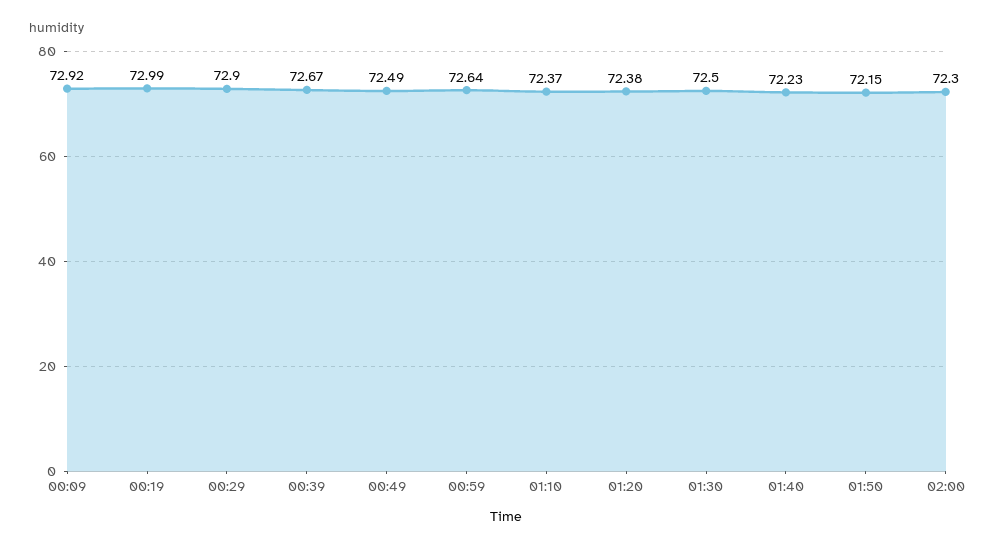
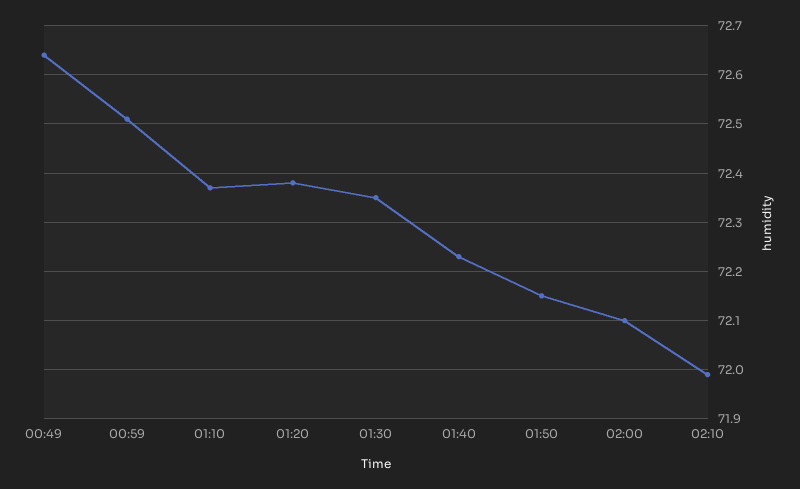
00:09: 72.92 -> none
00:19: 72.99 -> none
00:29: 72.9 -> none
00:39: 72.67 -> none
00:49: 72.49 -> 72.65
00:59: 72.64 -> 72.5
01:30: 72.5 -> 72.35
02:00: 72.3 -> 72.1
02:10: none -> 72

